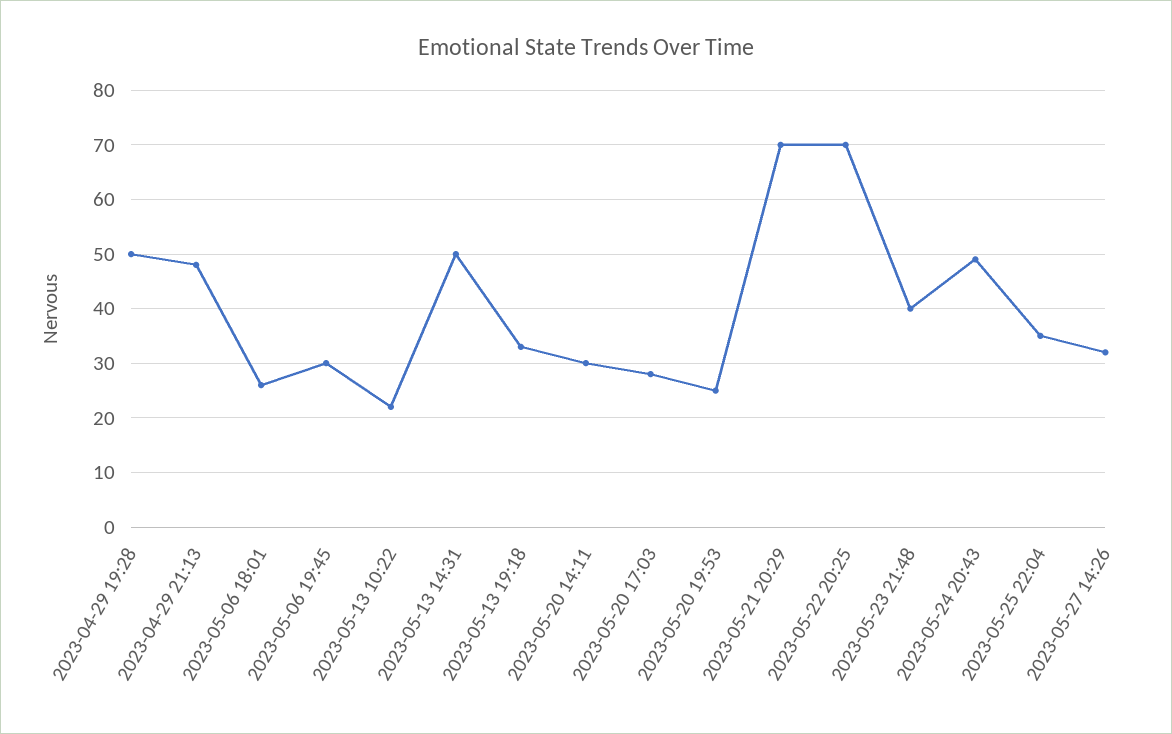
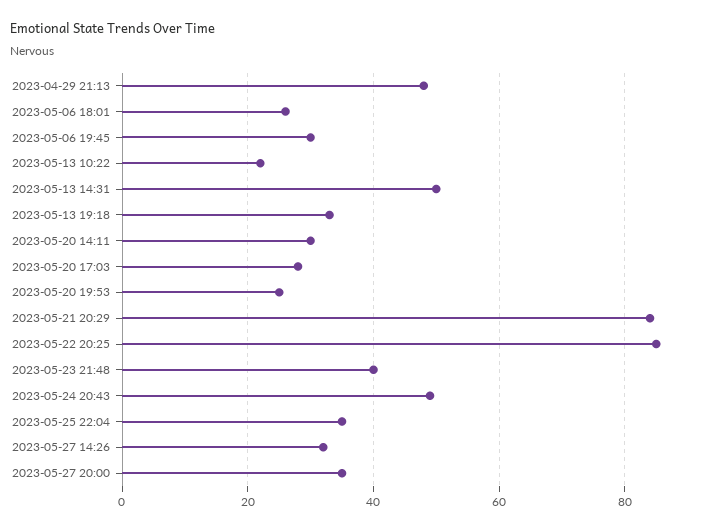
2023-04-29 19:28: 50 -> none
2023-05-21 20:29: 70 -> 85
2023-05-22 20:25: 70 -> 85
2023-05-27 20:00: none -> 35

